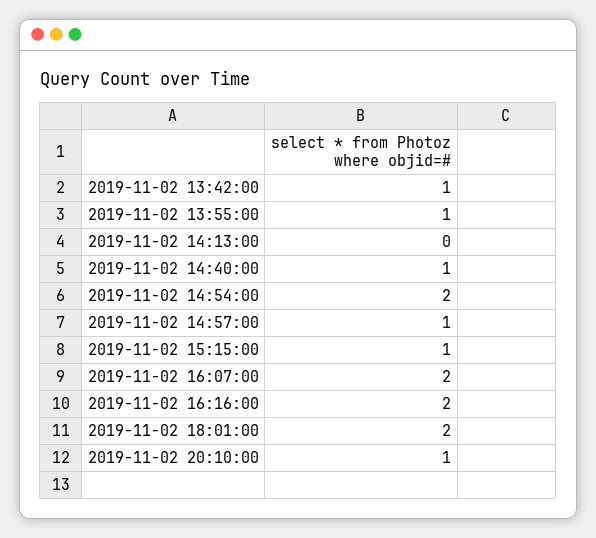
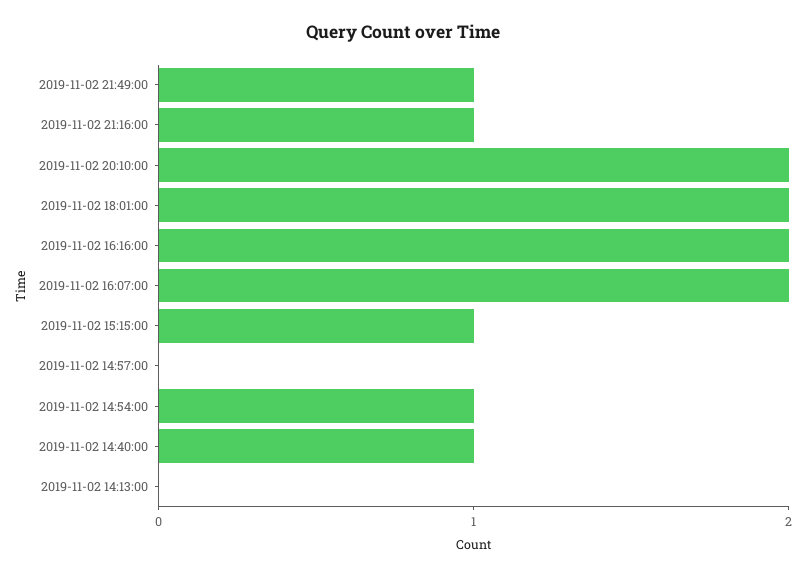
2019-11-02 13:42:00: 1 -> none
2019-11-02 13:55:00: 1 -> none
2019-11-02 14:54:00: 2 -> 1
2019-11-02 14:57:00: 1 -> 0
2019-11-02 20:10:00: 1 -> 2
2019-11-02 21:49:00: none -> 1
2019-11-02 21:16:00: none -> 1

